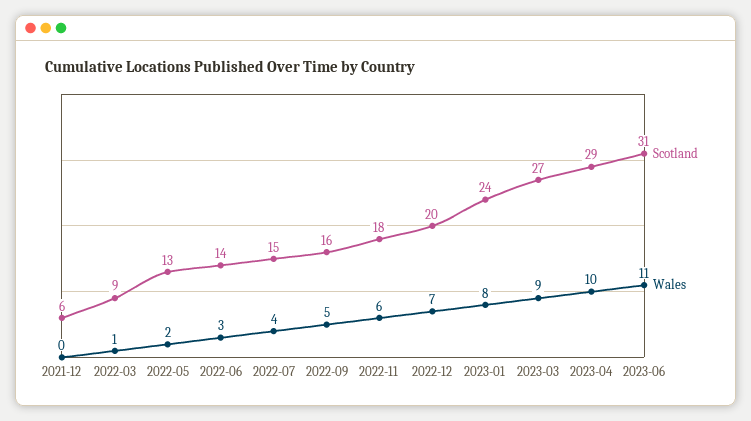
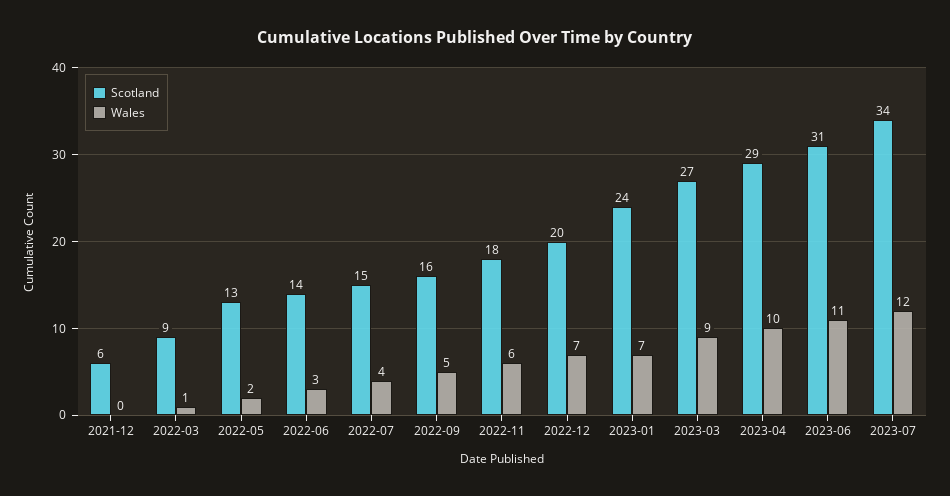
Wales, 2023-01: 8 -> 7
Scotland, 2023-07: none -> 34
Wales, 2023-07: none -> 12

